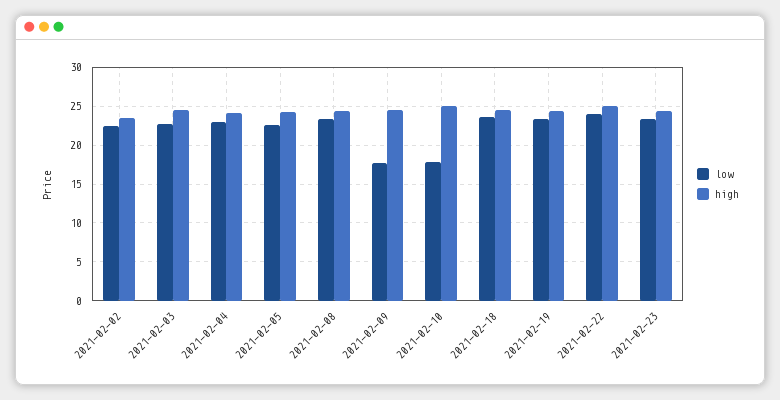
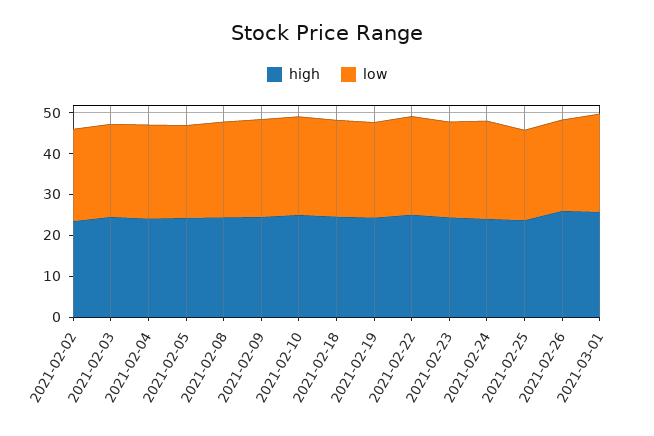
low, 2021-02-09: 18 -> 24
low, 2021-02-10: 18 -> 24
high, 2021-02-24: none -> 24
low, 2021-02-24: none -> 24
high, 2021-02-25: none -> 24
low, 2021-02-25: none -> 22
high, 2021-02-26: none -> 26
low, 2021-02-26: none -> 22
high, 2021-03-01: none -> 26
low, 2021-03-01: none -> 24

